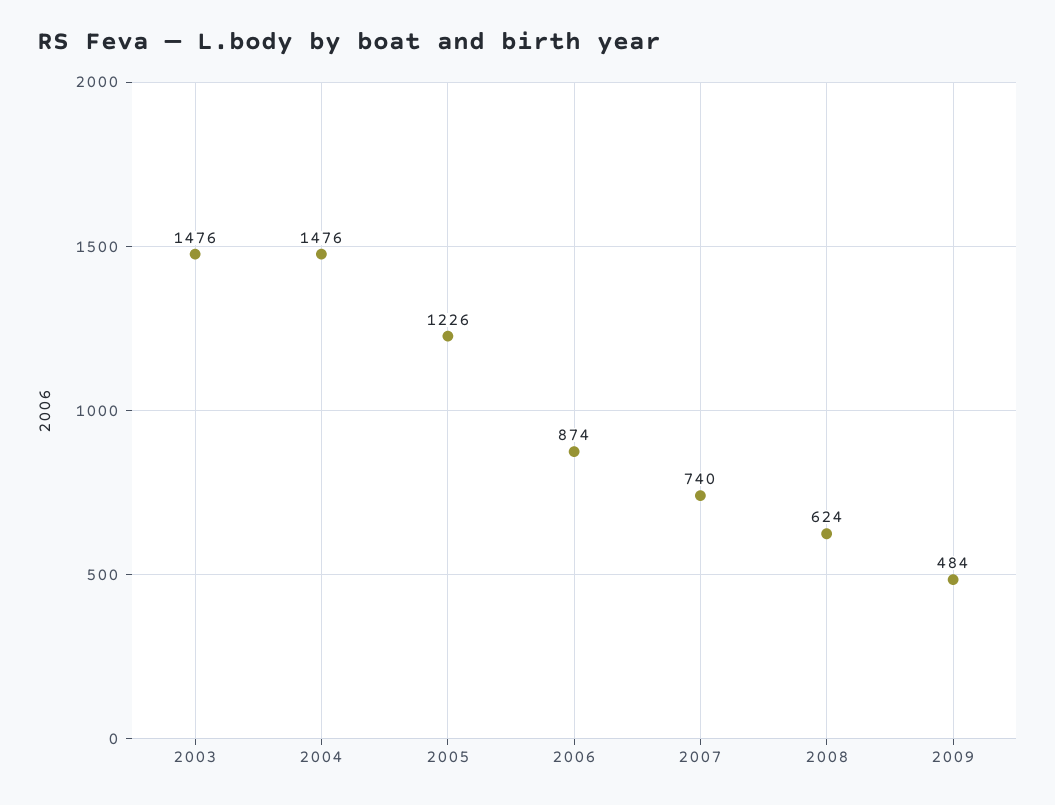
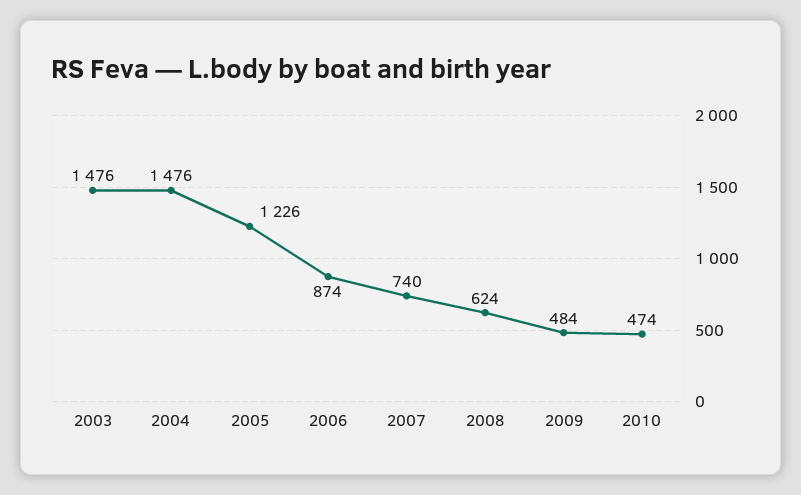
2010: none -> 474

